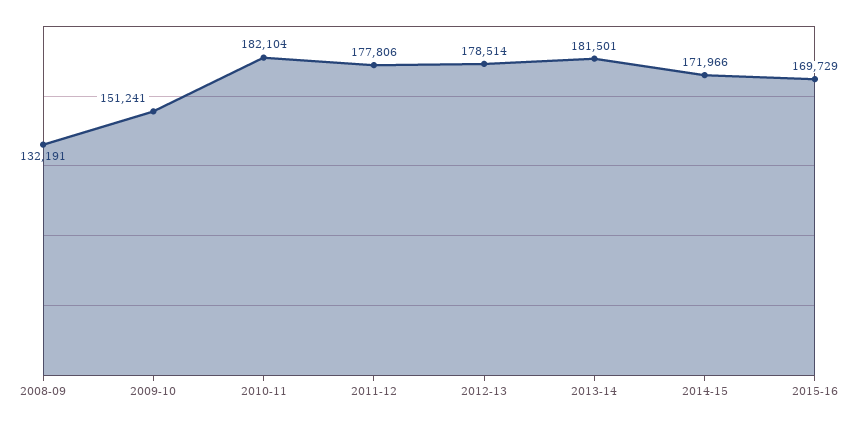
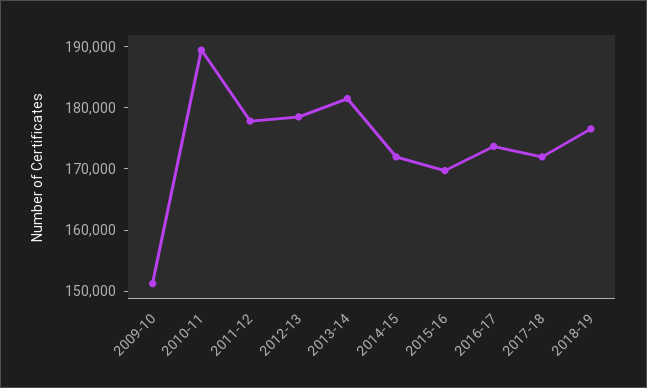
2008-09: 132191 -> none
2010-11: 182104 -> 190000
2016-17: none -> 174000
2017-18: none -> 172000
2018-19: none -> 176000

